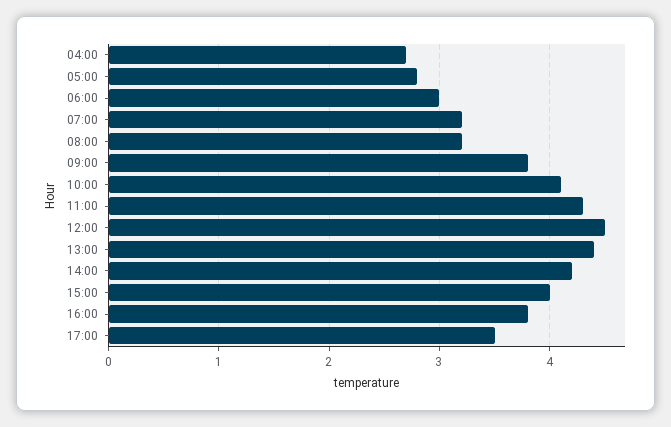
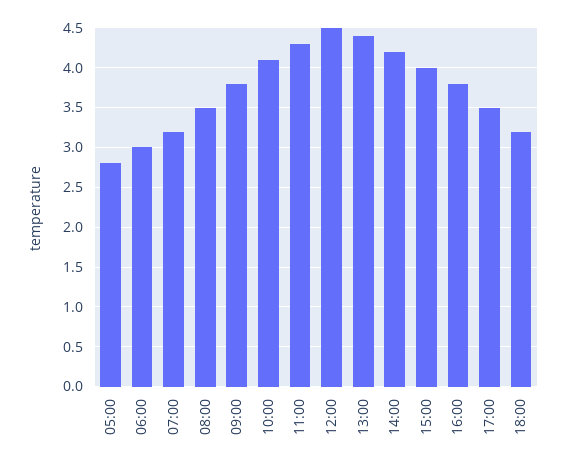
04:00: 2.7 -> none
08:00: 3.2 -> 3.5
18:00: none -> 3.2

